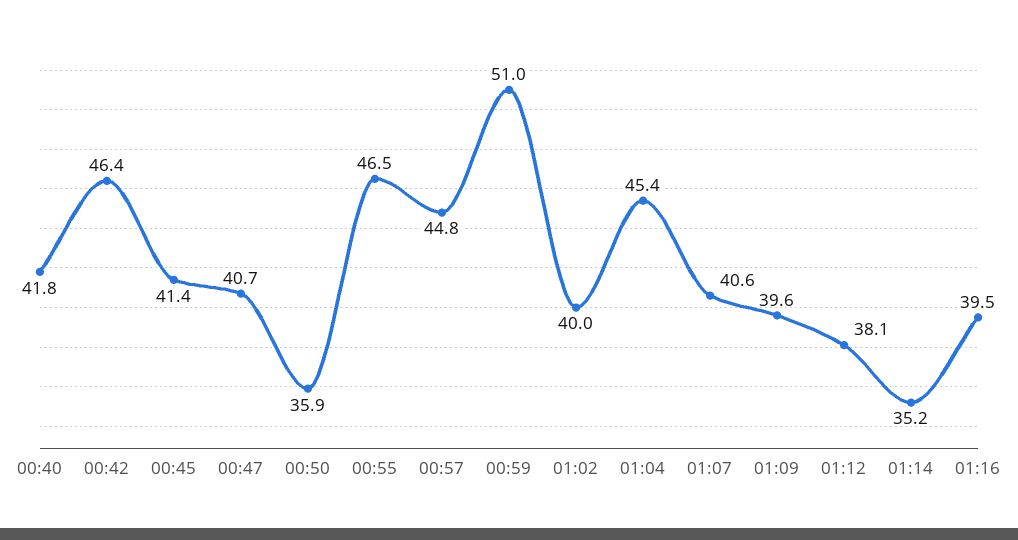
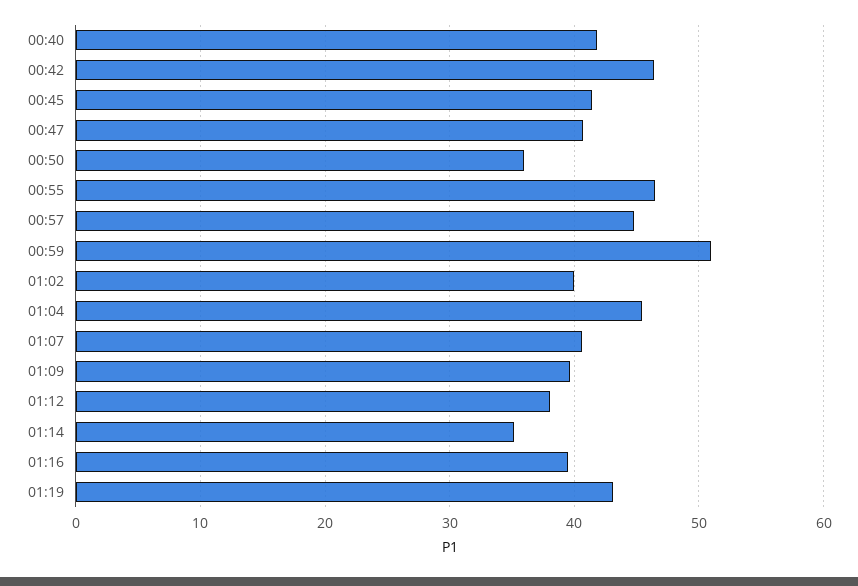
01:19: none -> 43

